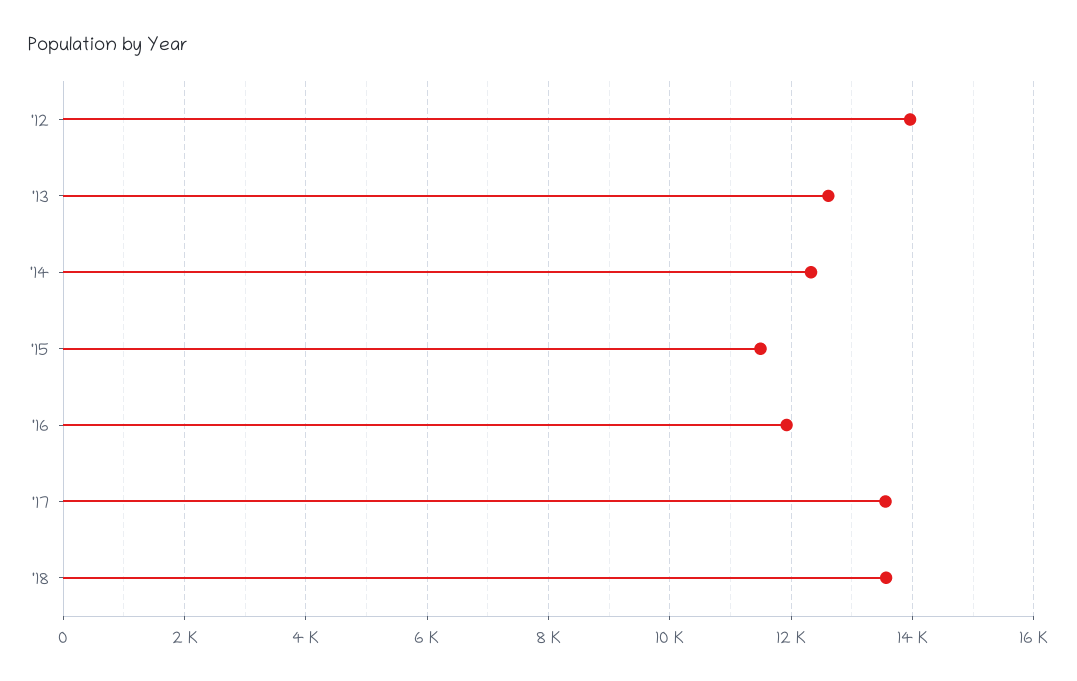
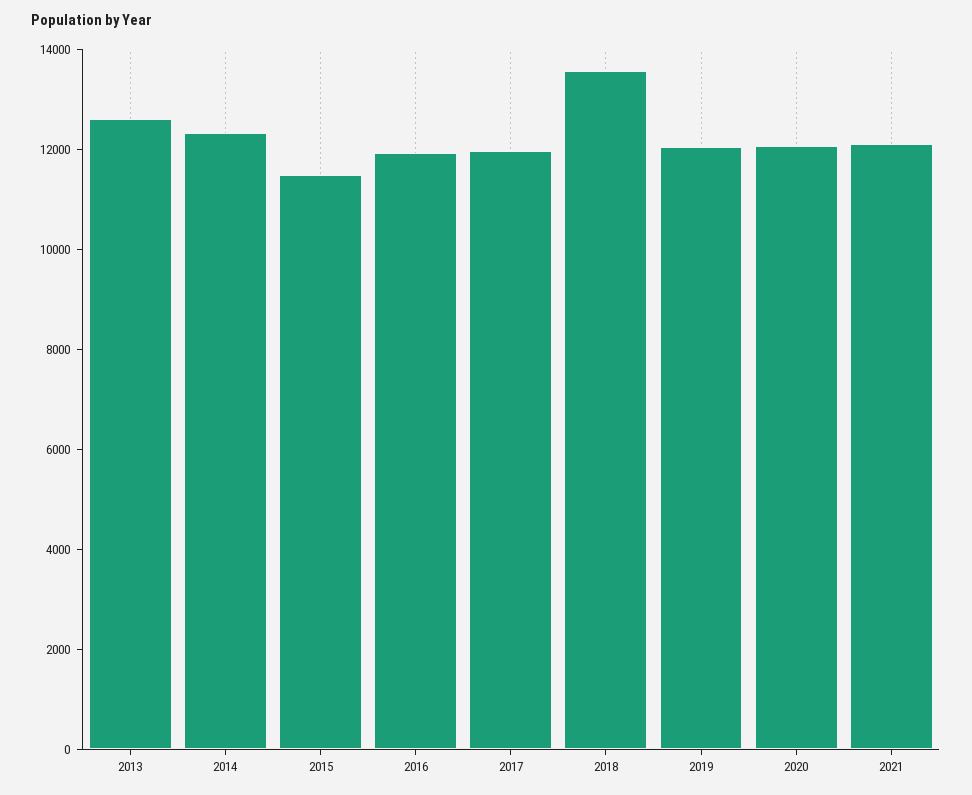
'12: 14000 -> none
'17: 13600 -> 12000
2019: none -> 12000
2020: none -> 12000
2021: none -> 12000

